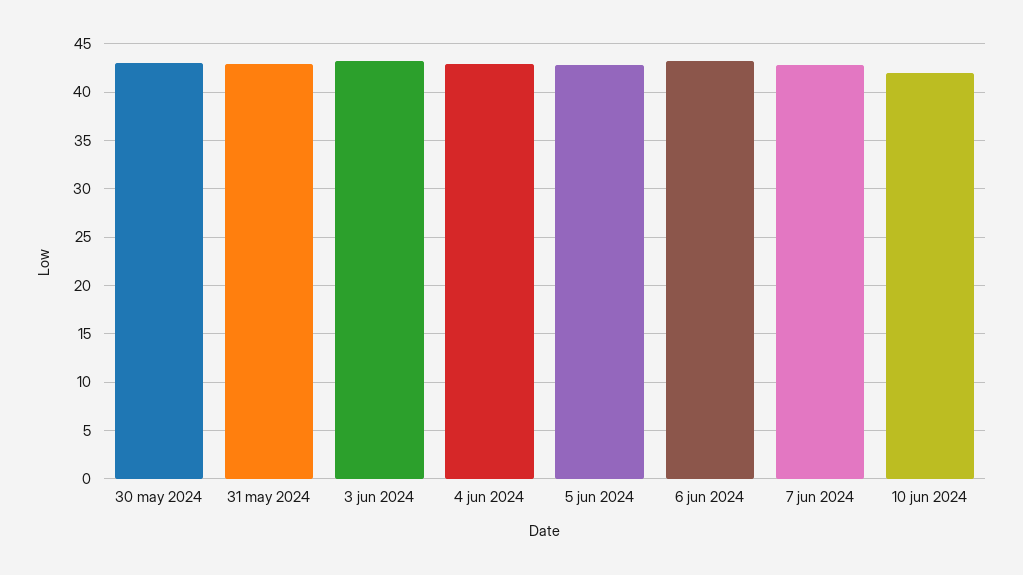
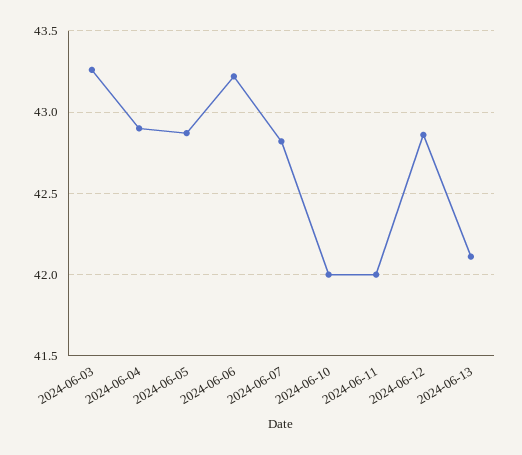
30 may 2024: 43 -> none
31 may 2024: 43 -> none
2024-06-11: none -> 42
2024-06-12: none -> 42.85
2024-06-13: none -> 42.1

